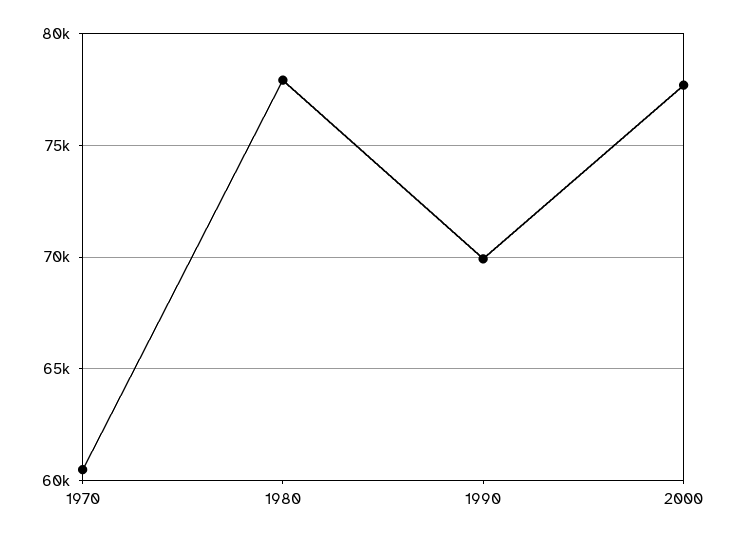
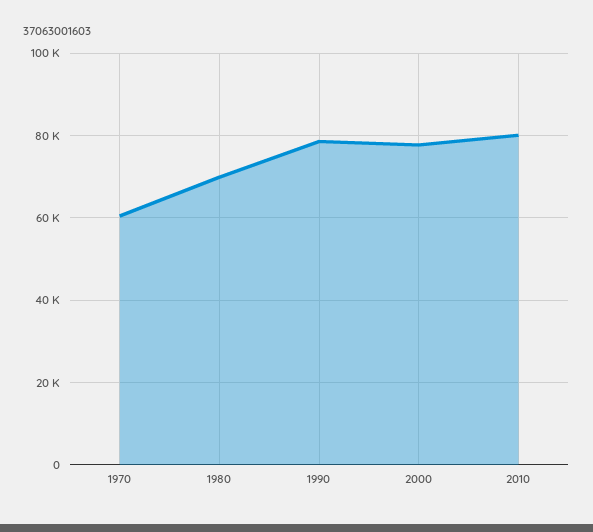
1980: 78000 -> 70000
1990: 70000 -> 78000
2010: none -> 80000

